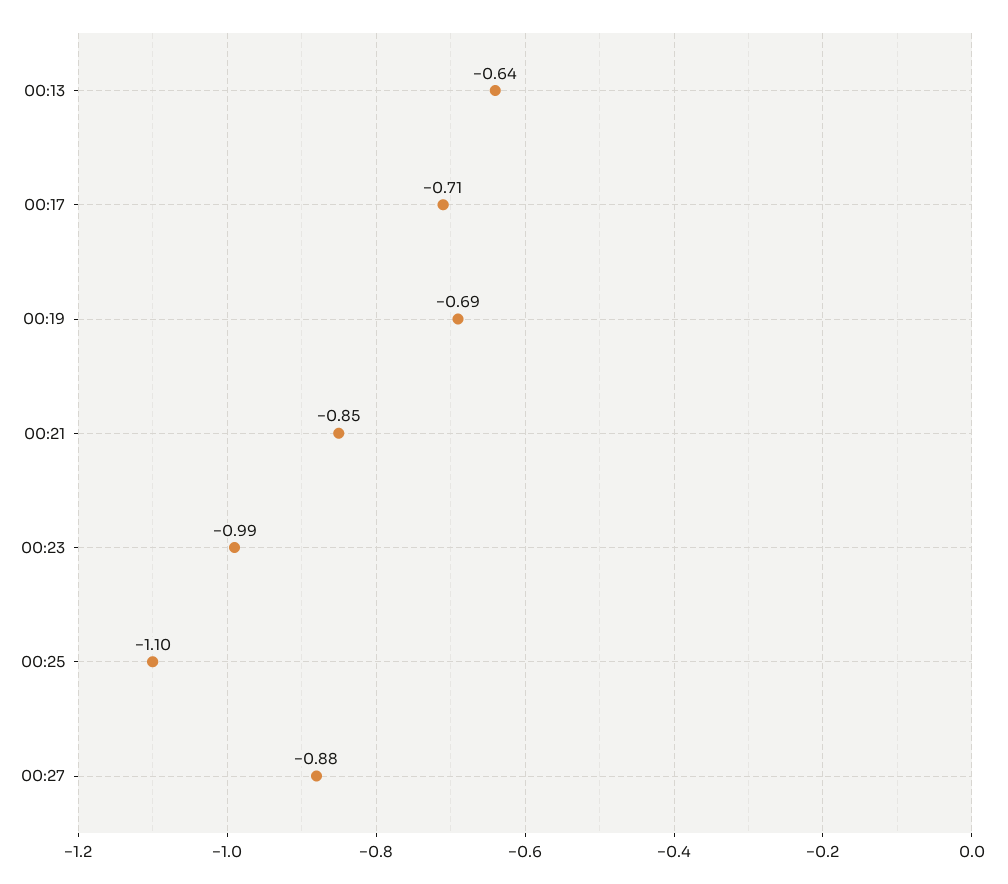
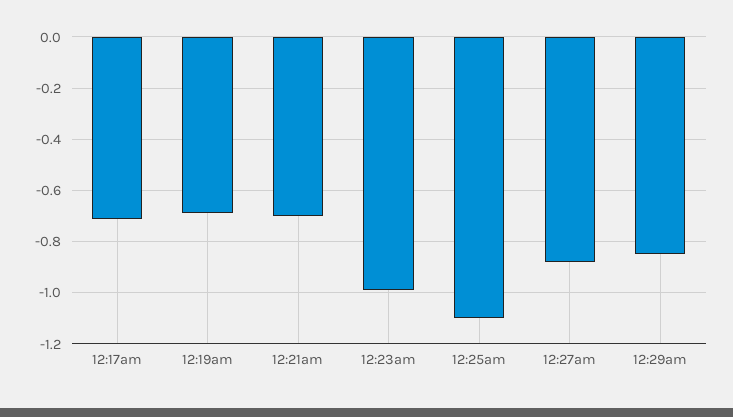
00:13: -0.64 -> none
00:21: -0.85 -> -0.7
12:29am: none -> -0.85

